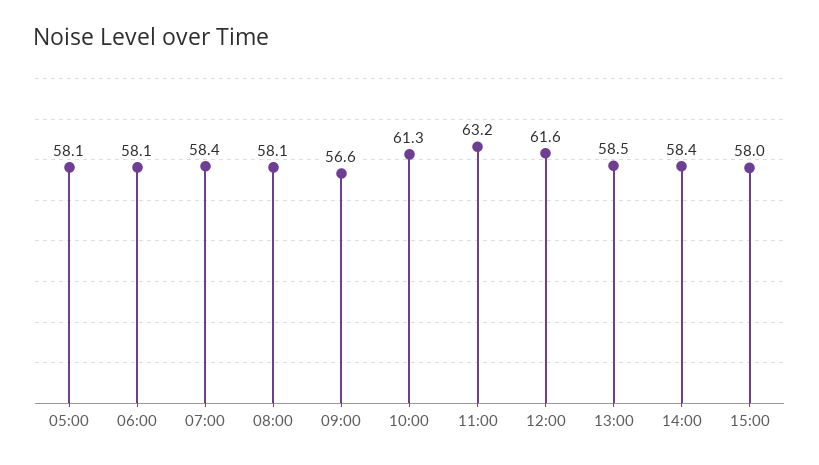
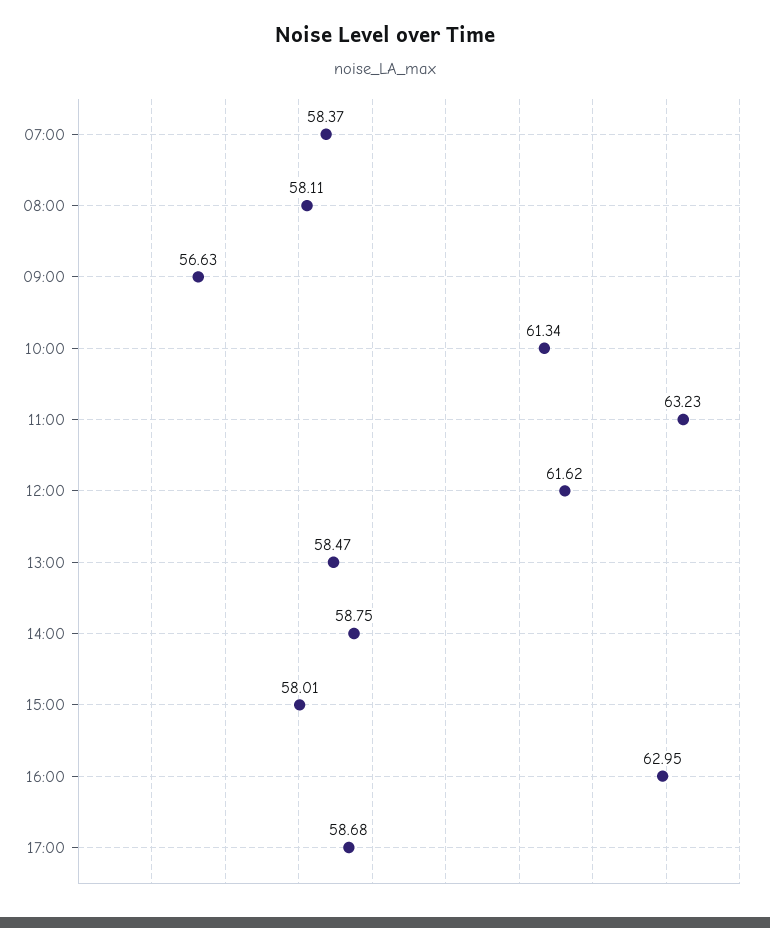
05:00: 58.1 -> none
06:00: 58.1 -> none
14:00: 58.4 -> 58.75
16:00: none -> 62.95
17:00: none -> 58.68

